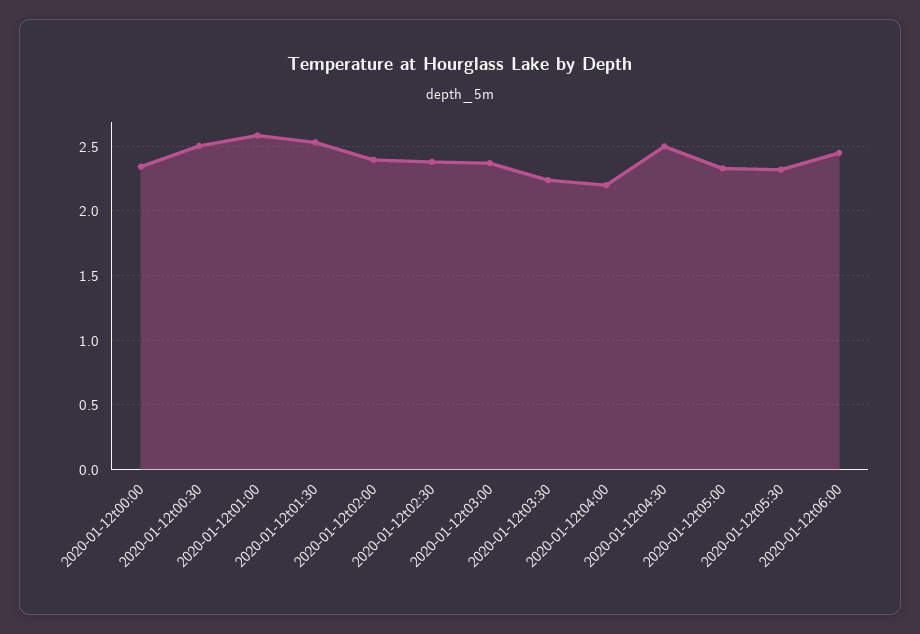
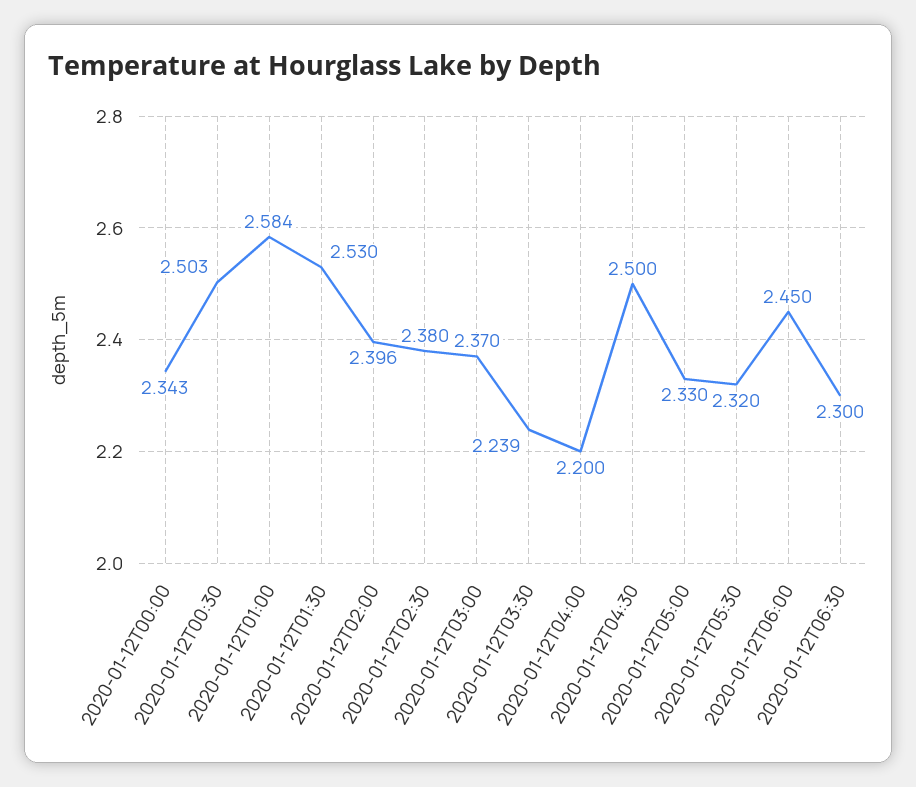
2020-01-12T06:30: none -> 2.3

